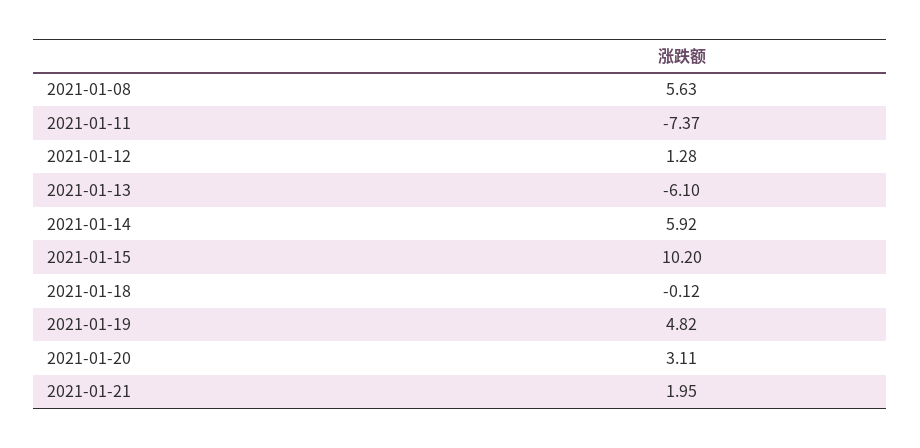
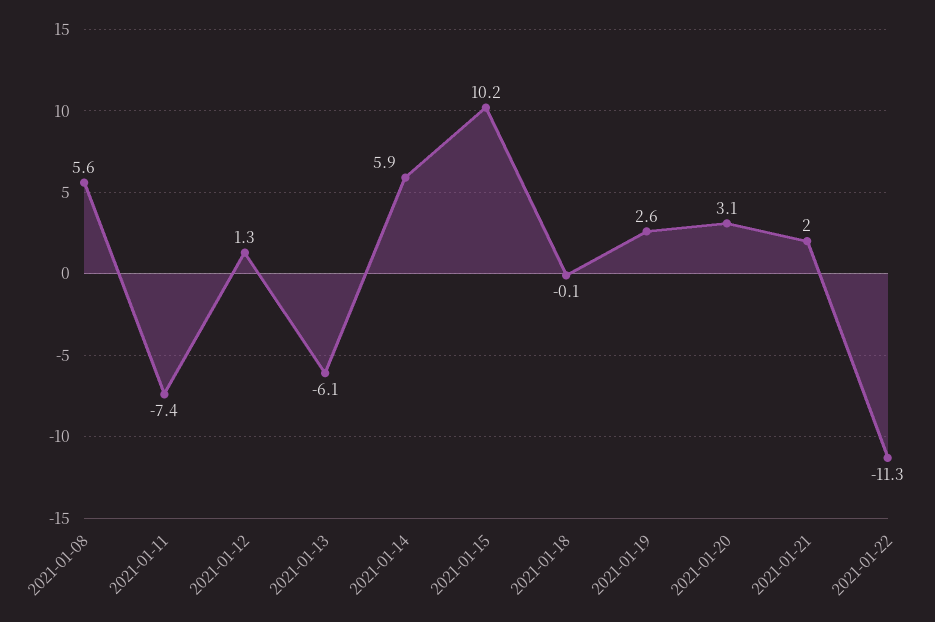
2021-01-19: 4.82 -> 2.6
2021-01-22: none -> -11.3

